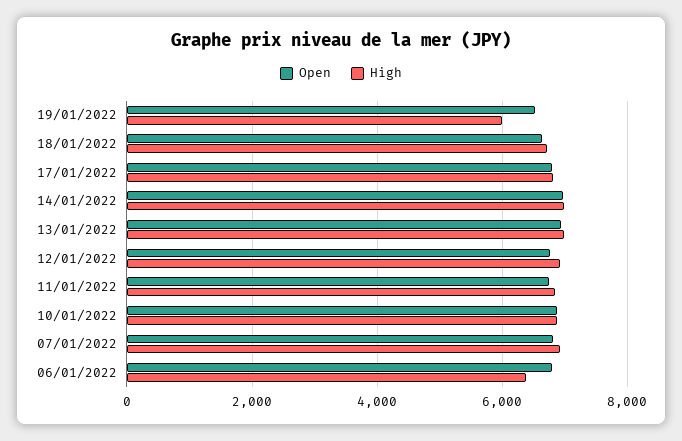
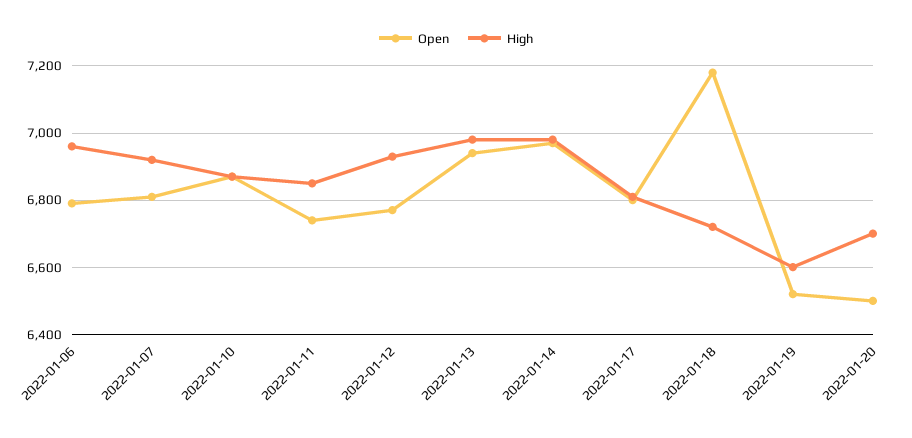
High, 19/01/2022: 6000 -> 6600
Open, 18/01/2022: 6600 -> 7180
High, 06/01/2022: 6400 -> 6960
Open, 2022-01-20: none -> 6500
High, 2022-01-20: none -> 6700

